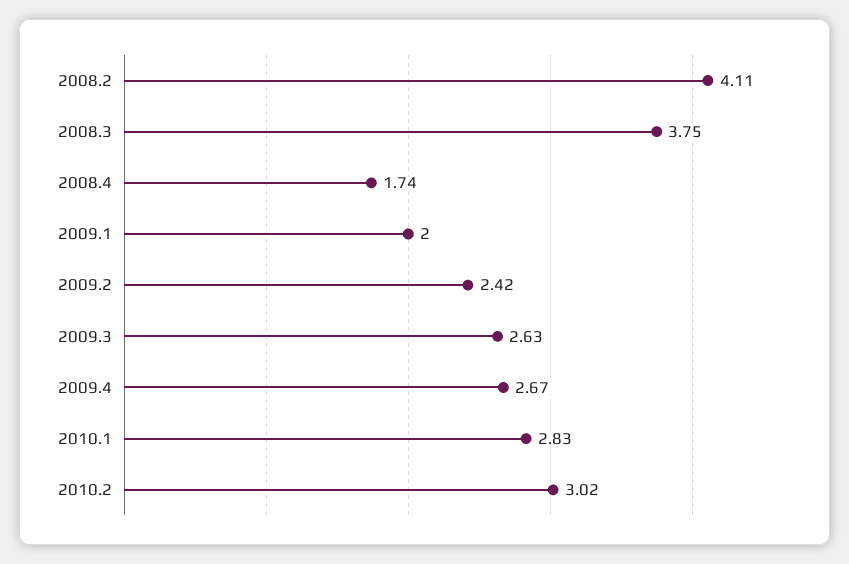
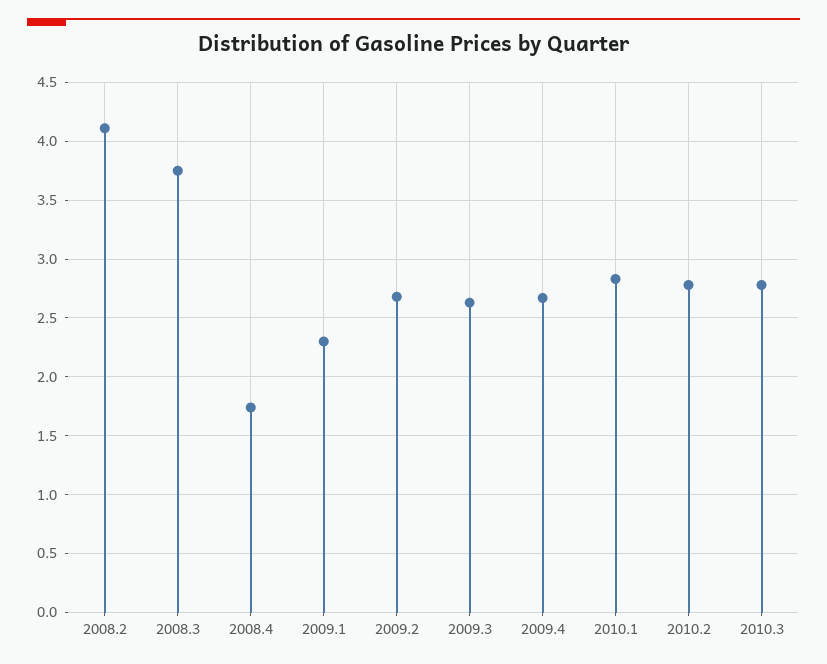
2009.1: 2 -> 2.3
2009.2: 2.42 -> 2.7
2010.2: 3.02 -> 2.8
2010.3: none -> 2.8

